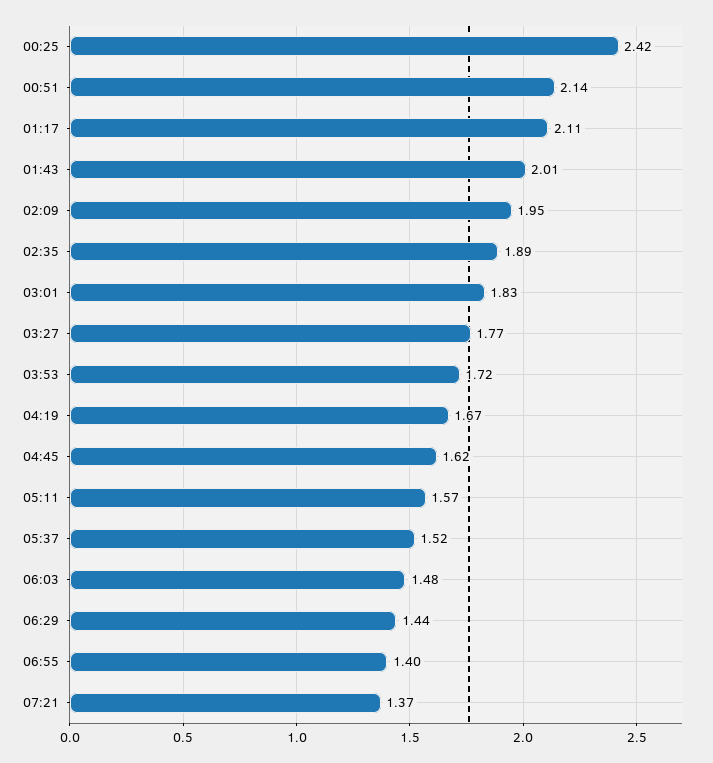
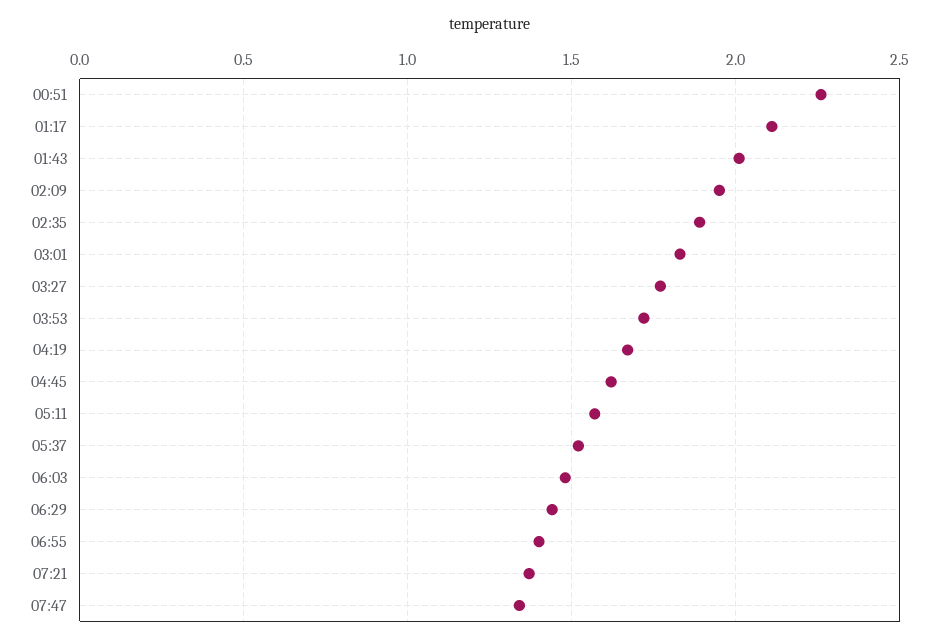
00:25: 2.42 -> none
00:51: 2.14 -> 2.25
07:47: none -> 1.35

